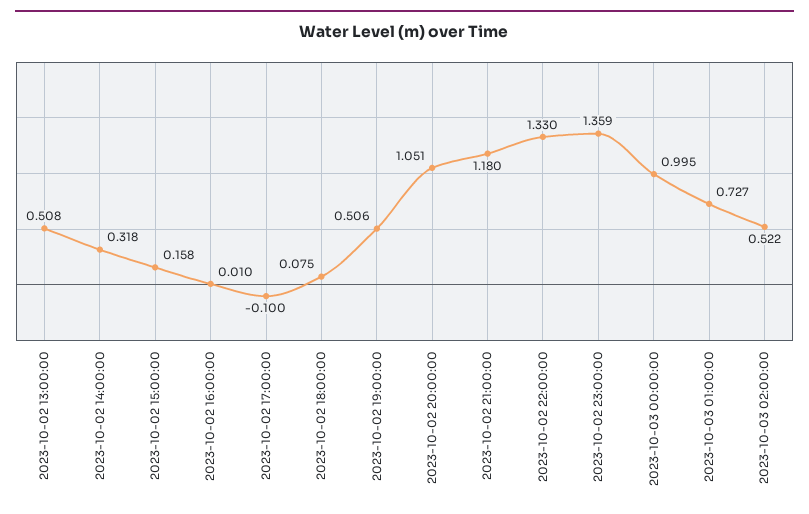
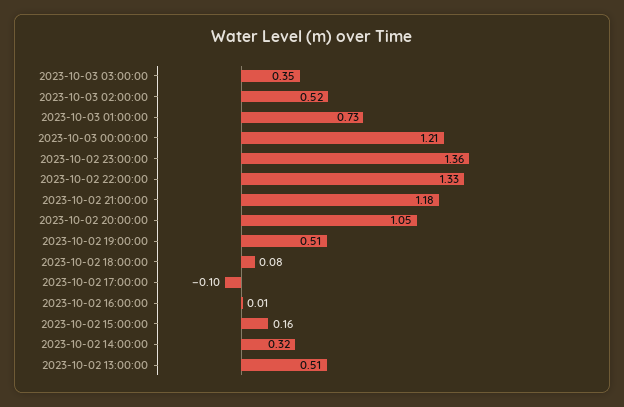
2023-10-03 00:00:00: 0.995 -> 1.21
2023-10-03 03:00:00: none -> 0.35

